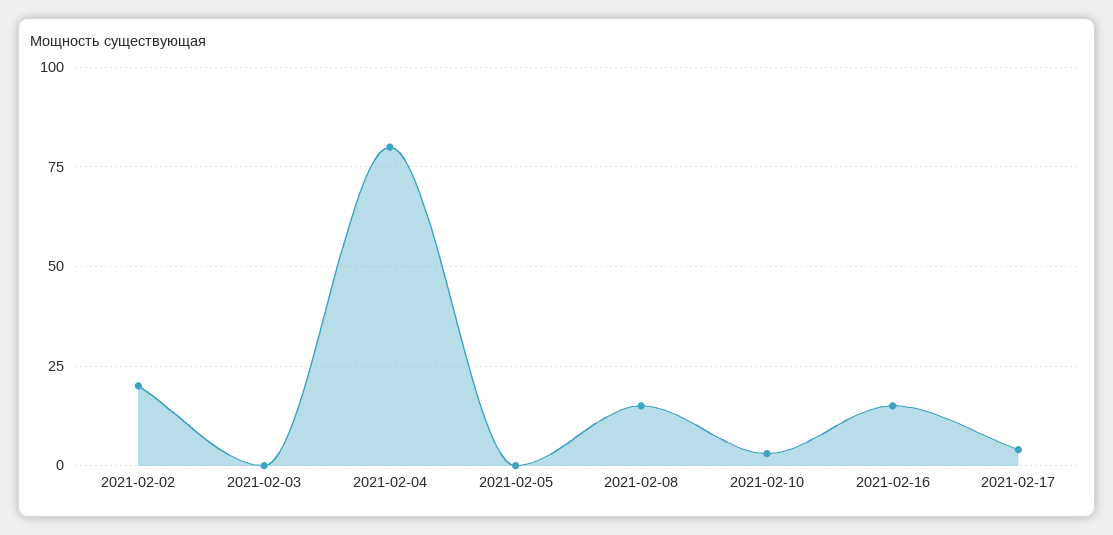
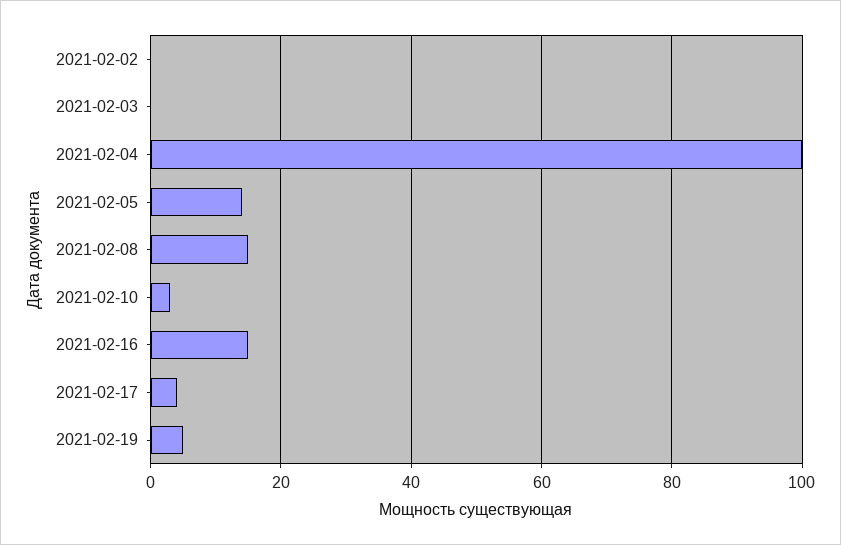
2021-02-02: 20 -> 0
2021-02-04: 80 -> 100
2021-02-05: 0 -> 15
2021-02-19: none -> 5

